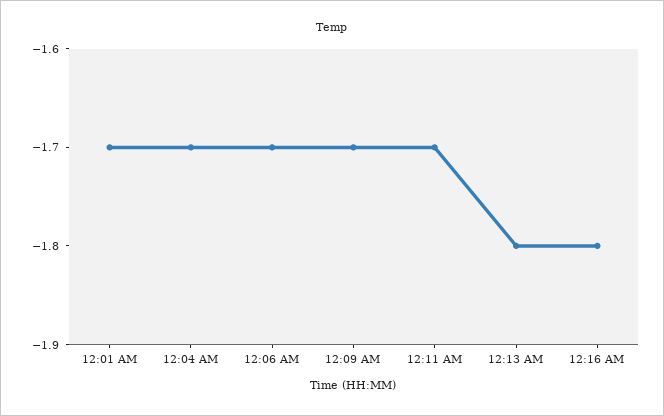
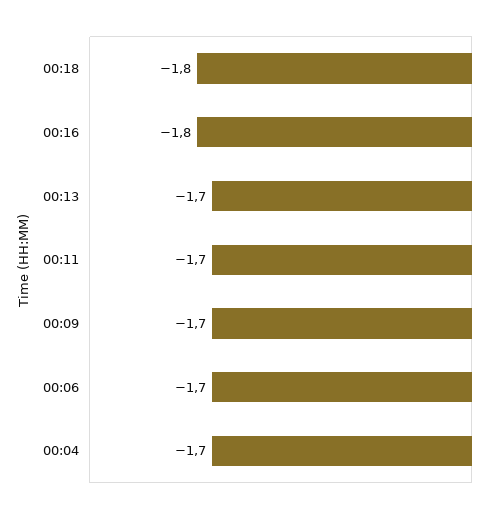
12:01 AM: -1.7 -> none
12:13 AM: -1.8 -> -1.7
00:18: none -> -1.8

